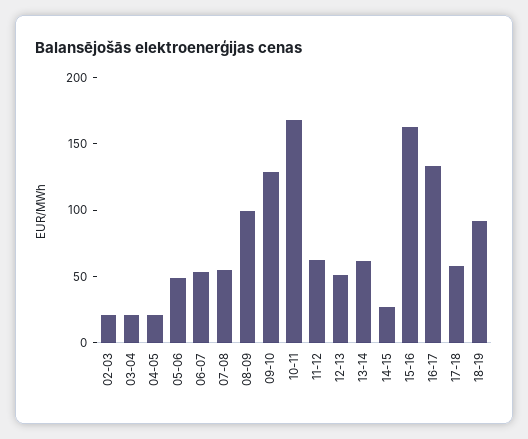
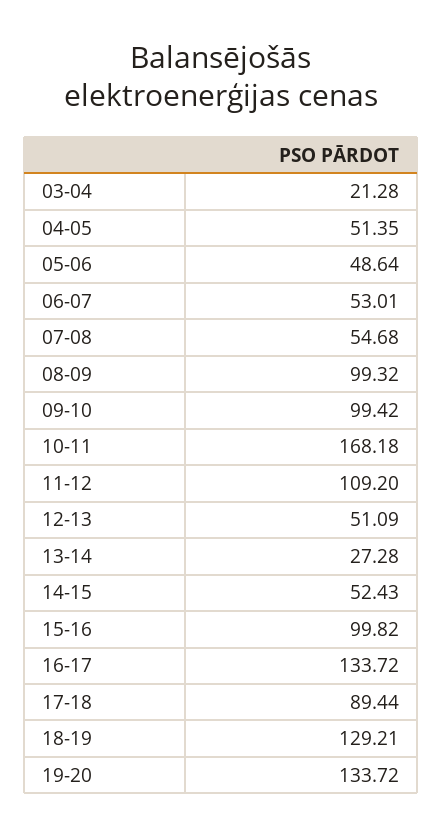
02-03: 20 -> none
04-05: 20 -> 51.35
09-10: 130 -> 99.42
11-12: 60 -> 109.2
13-14: 60 -> 27.28
14-15: 30 -> 52.43
15-16: 160 -> 99.82
17-18: 60 -> 89.44
18-19: 90 -> 129.21
19-20: none -> 133.72

